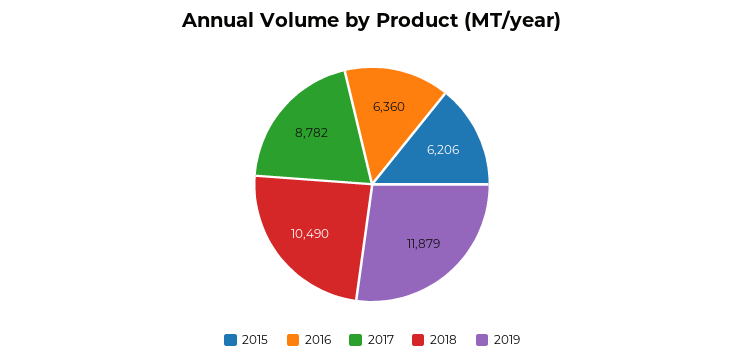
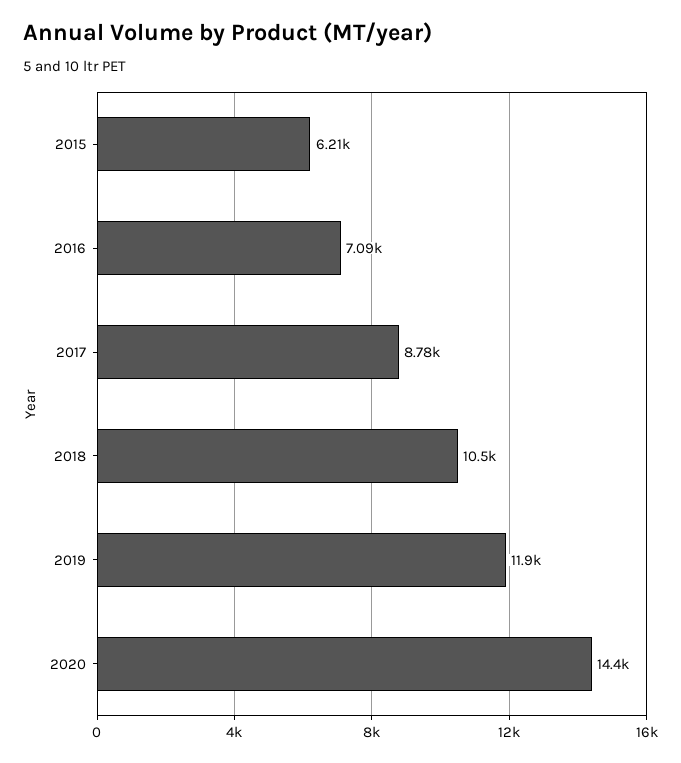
2016: 6360 -> 7090
2020: none -> 14400

